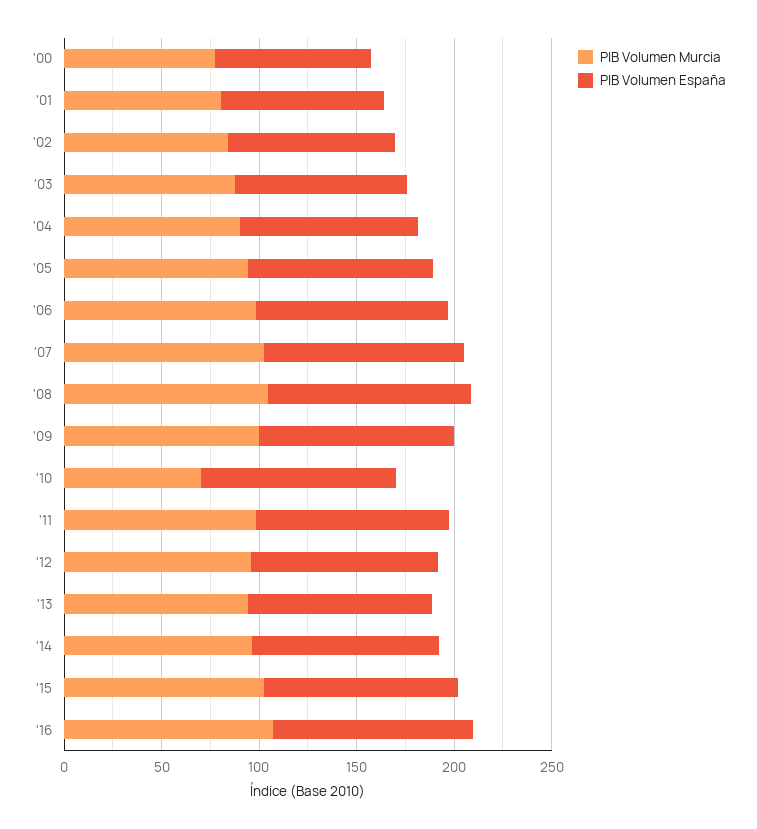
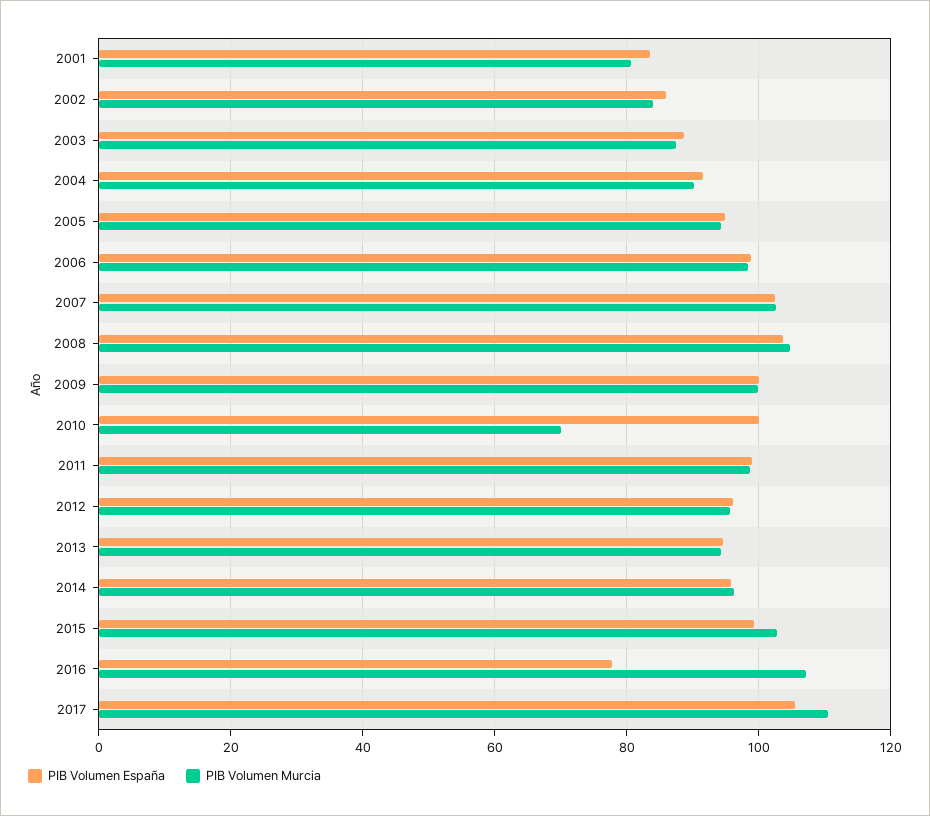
PIB Volumen Murcia, '00: 80 -> none
PIB Volumen España, '00: 80 -> none
PIB Volumen España, '16: 100 -> 78
PIB Volumen España, 2017: none -> 106
PIB Volumen Murcia, 2017: none -> 110

